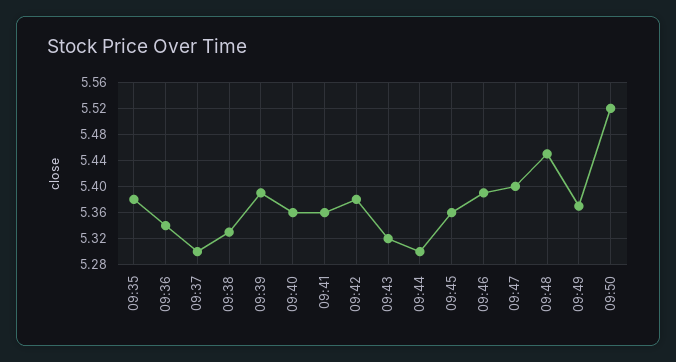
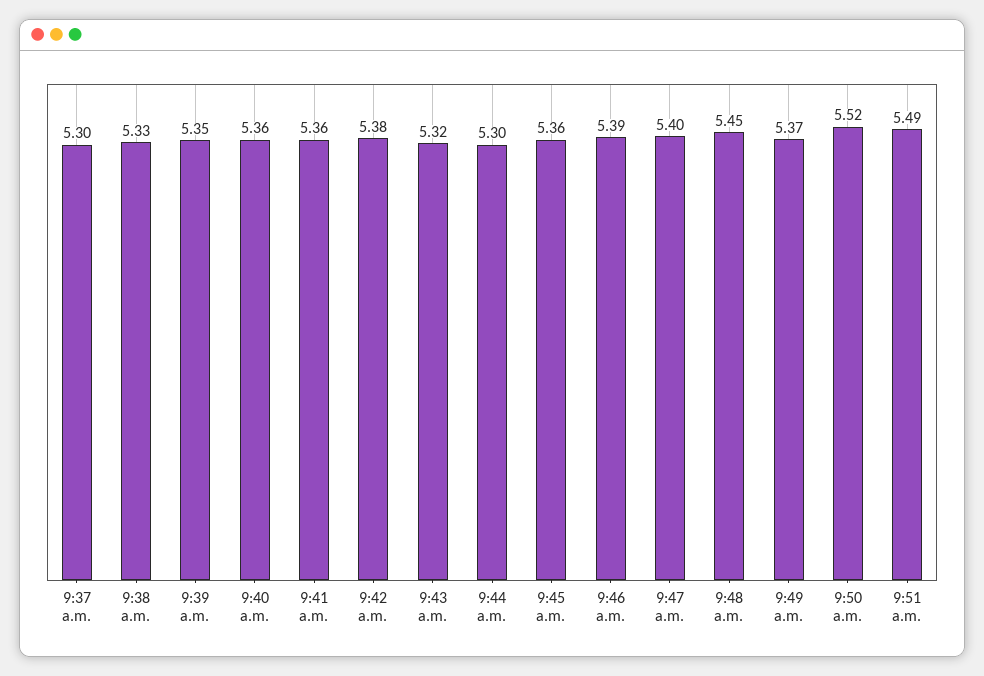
09:35: 5.38 -> none
09:36: 5.34 -> none
09:39: 5.39 -> 5.35
9:51 a.m.: none -> 5.49

